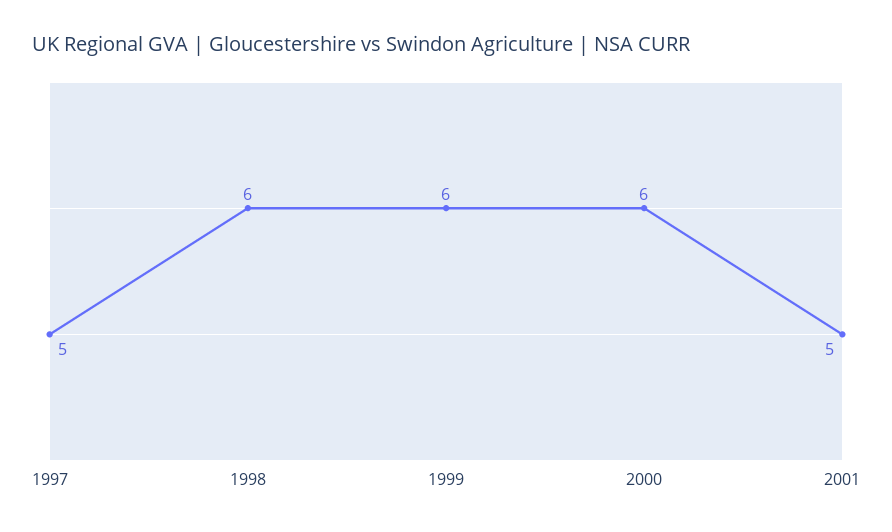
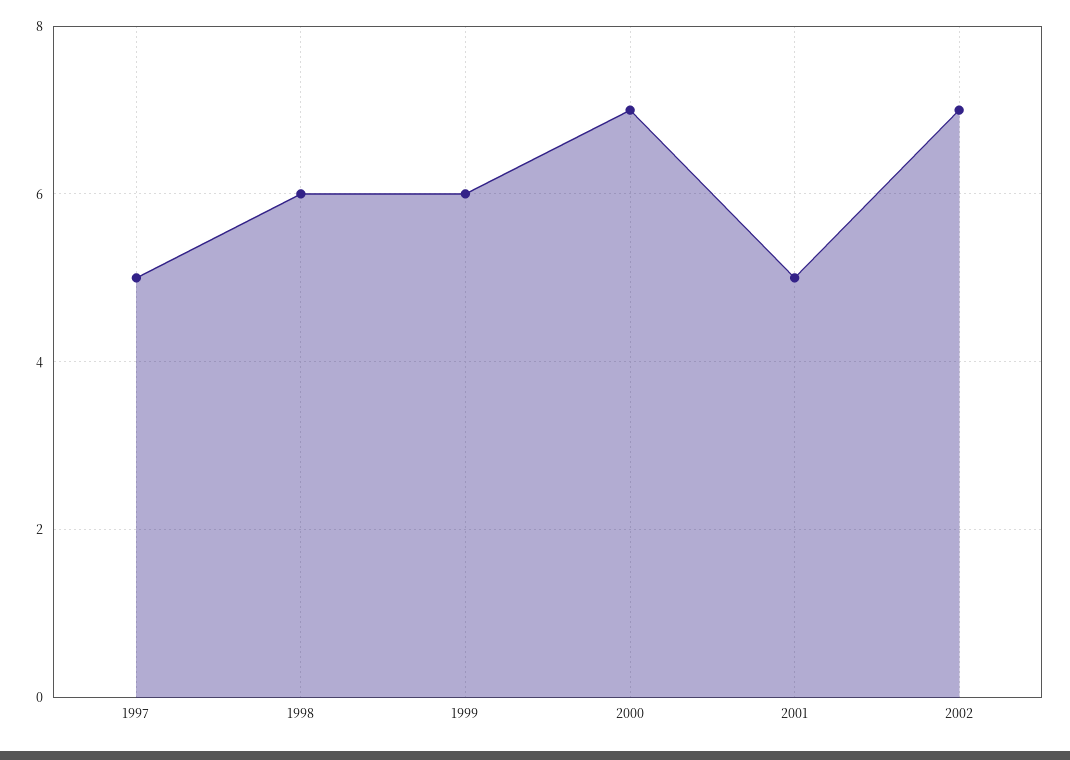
2000: 6 -> 7
2002: none -> 7

